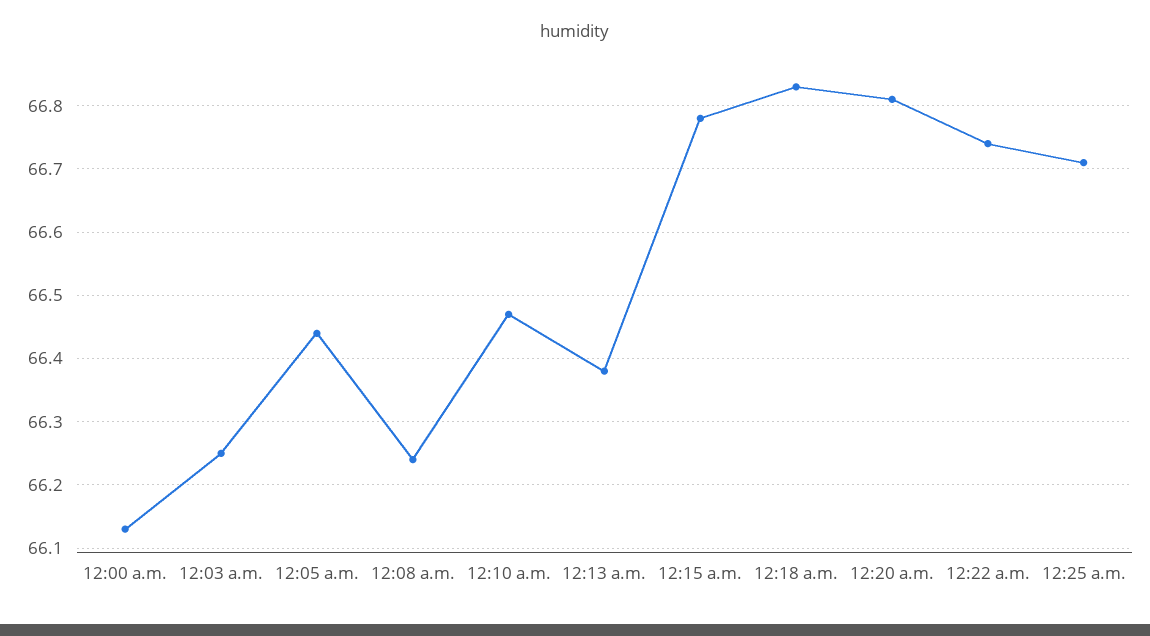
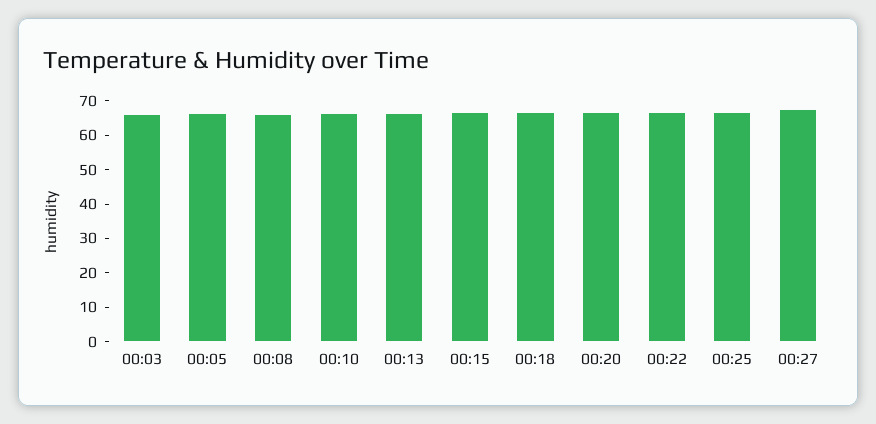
12:00 a.m.: 66.13 -> none
00:27: none -> 67.5

